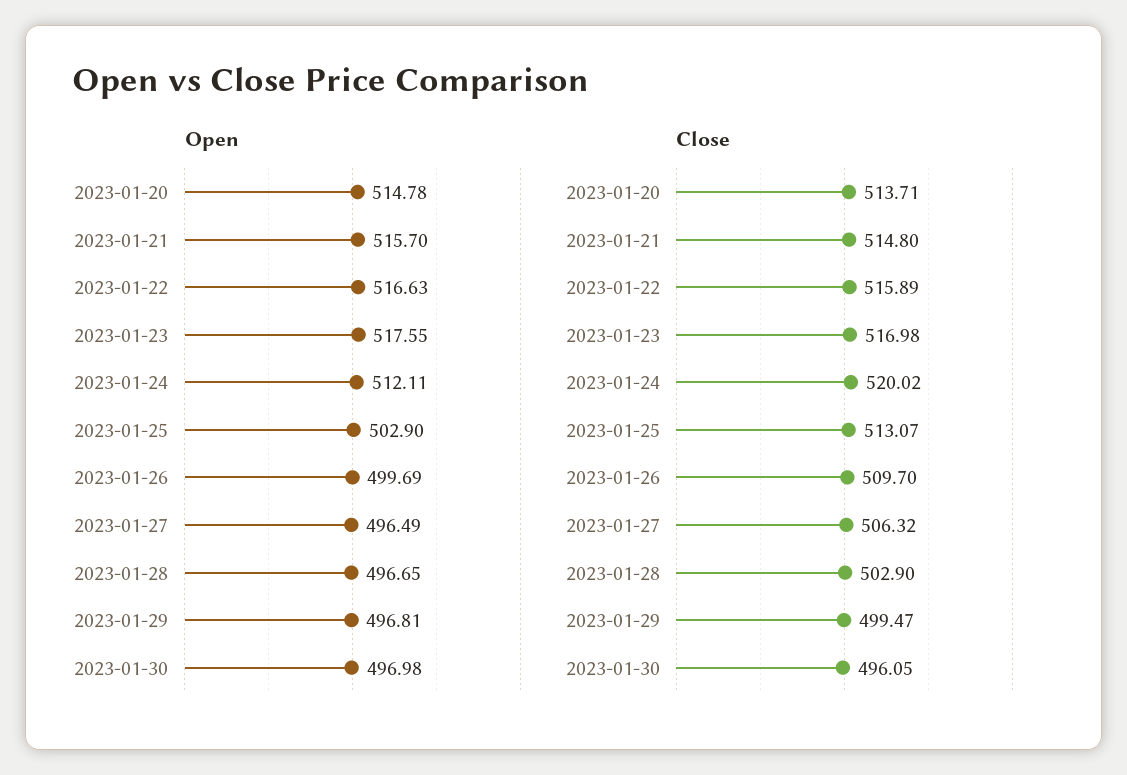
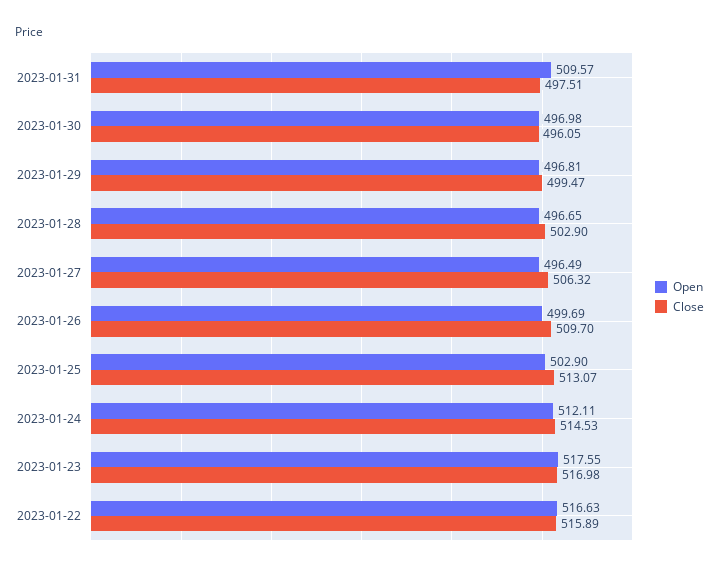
Open, 2023-01-20: 514.78 -> none
Open, 2023-01-21: 515.7 -> none
Close, 2023-01-20: 513.71 -> none
Close, 2023-01-21: 514.8 -> none
Close, 2023-01-24: 520.02 -> 514.53
Open, 2023-01-31: none -> 509.57
Close, 2023-01-31: none -> 497.51

